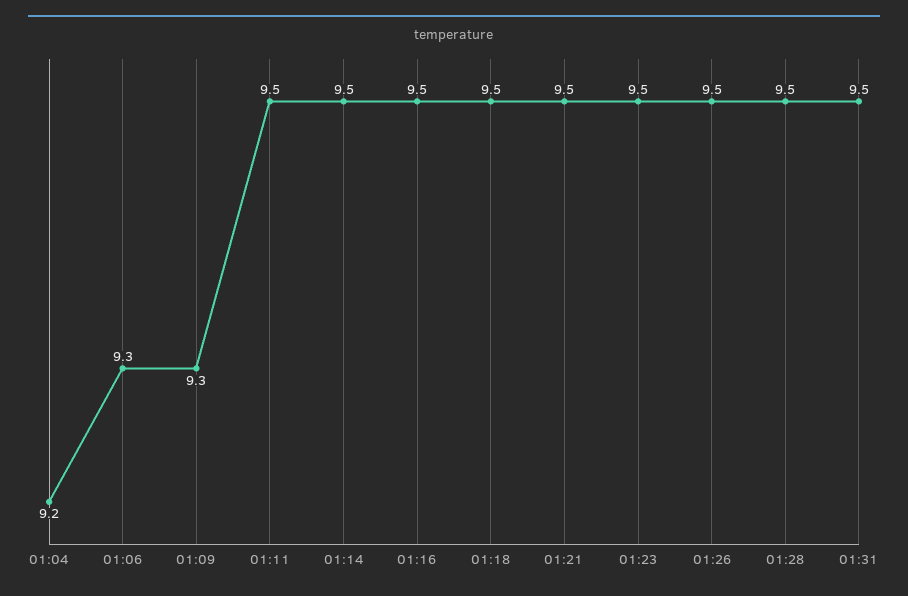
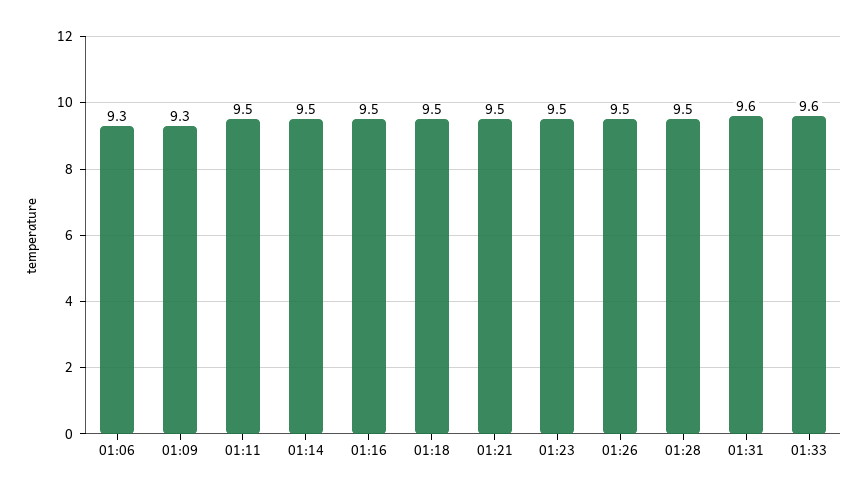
01:04: 9.2 -> none
01:31: 9.5 -> 9.6
01:33: none -> 9.6

